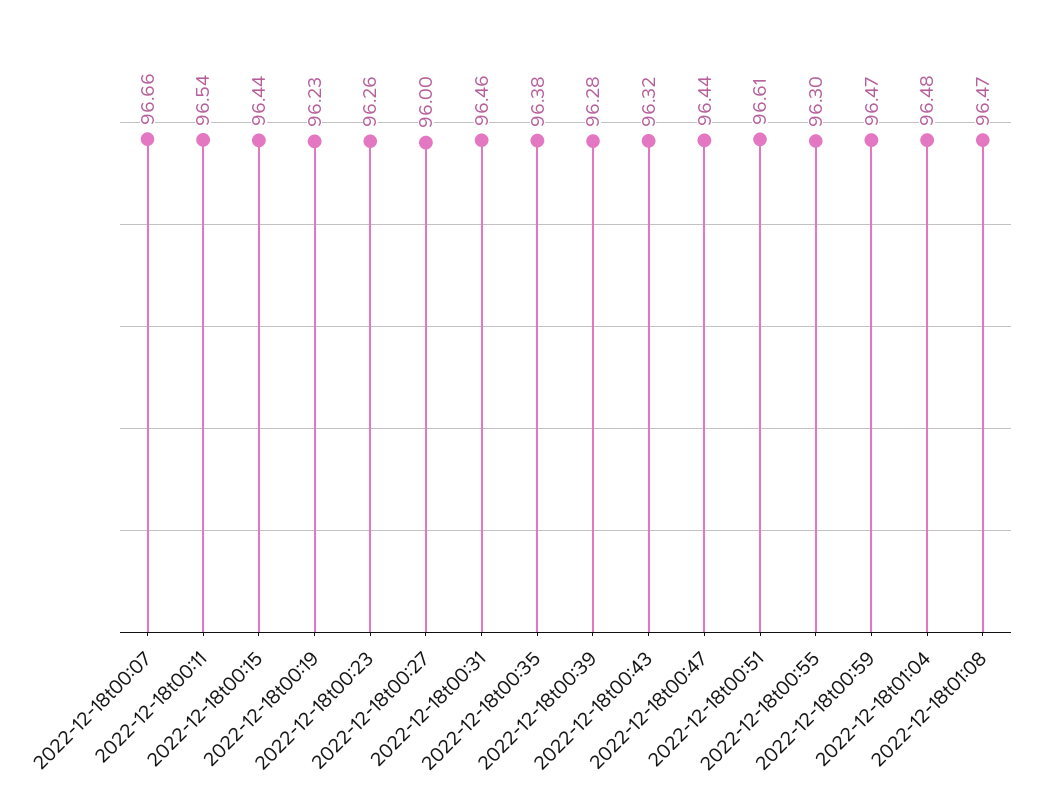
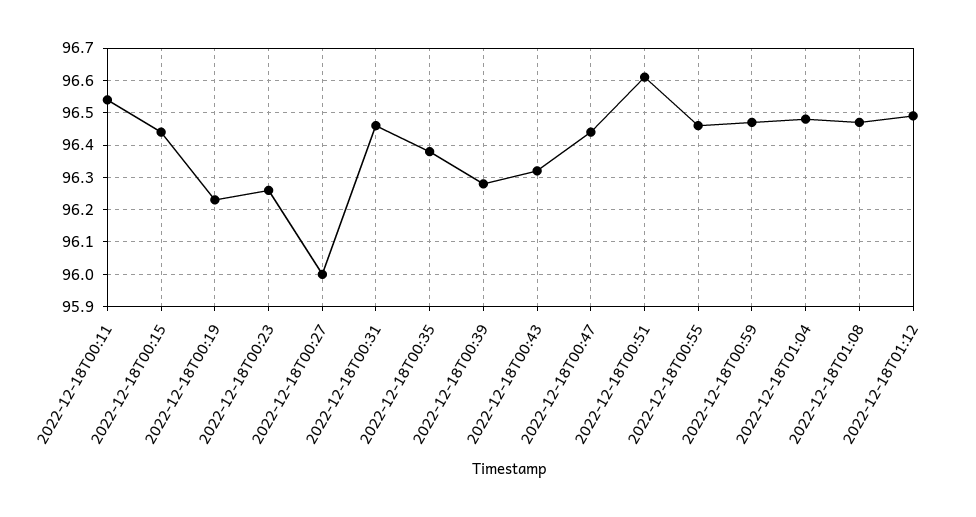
2022-12-18t00:07: 96.66 -> none
2022-12-18t00:55: 96.3 -> 96.45
2022-12-18T01:12: none -> 96.5

